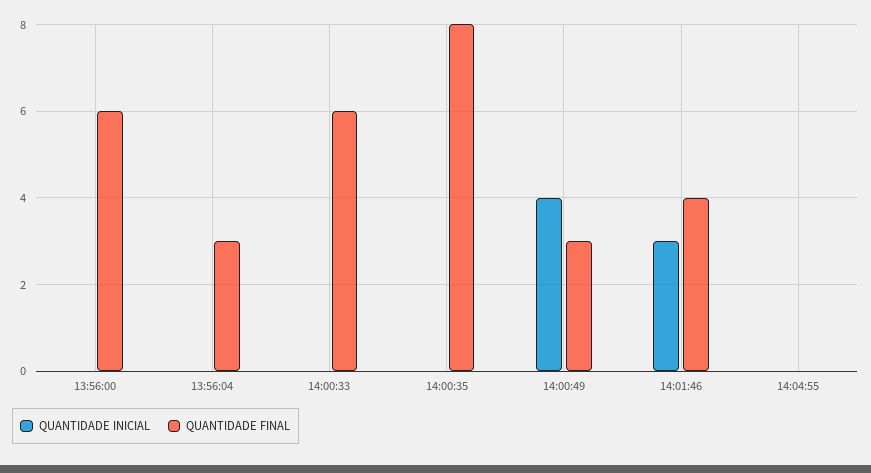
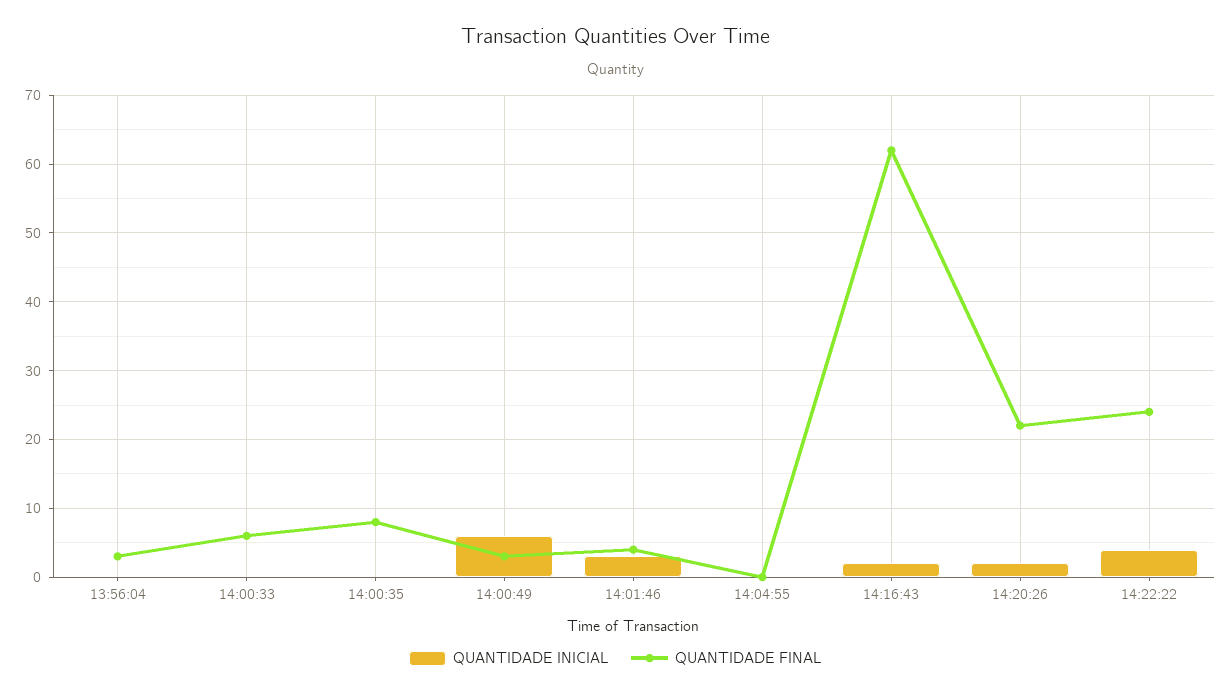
QUANTIDADE INICIAL, 13:56:00: 0 -> none
QUANTIDADE FINAL, 13:56:00: 6 -> none
QUANTIDADE INICIAL, 14:00:49: 4 -> 6
QUANTIDADE INICIAL, 14:16:43: none -> 2
QUANTIDADE FINAL, 14:16:43: none -> 62
QUANTIDADE INICIAL, 14:20:26: none -> 2
QUANTIDADE FINAL, 14:20:26: none -> 22
QUANTIDADE INICIAL, 14:22:22: none -> 4
QUANTIDADE FINAL, 14:22:22: none -> 24

